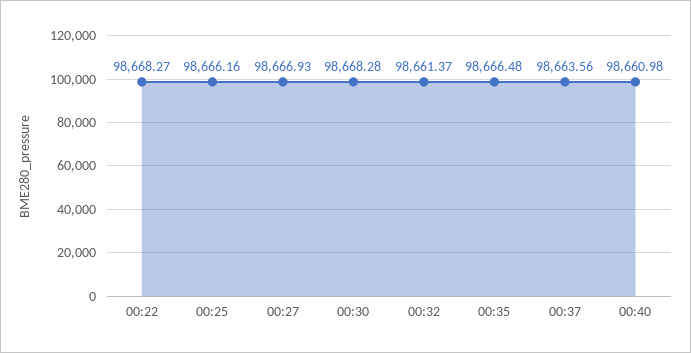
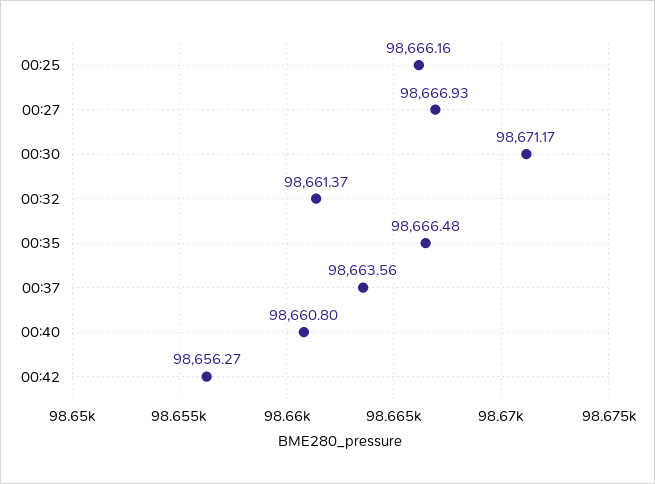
00:22: 98668.27 -> none
00:30: 98668.28 -> 98671.17
00:40: 98660.98 -> 98660.8
00:42: none -> 98656.27

